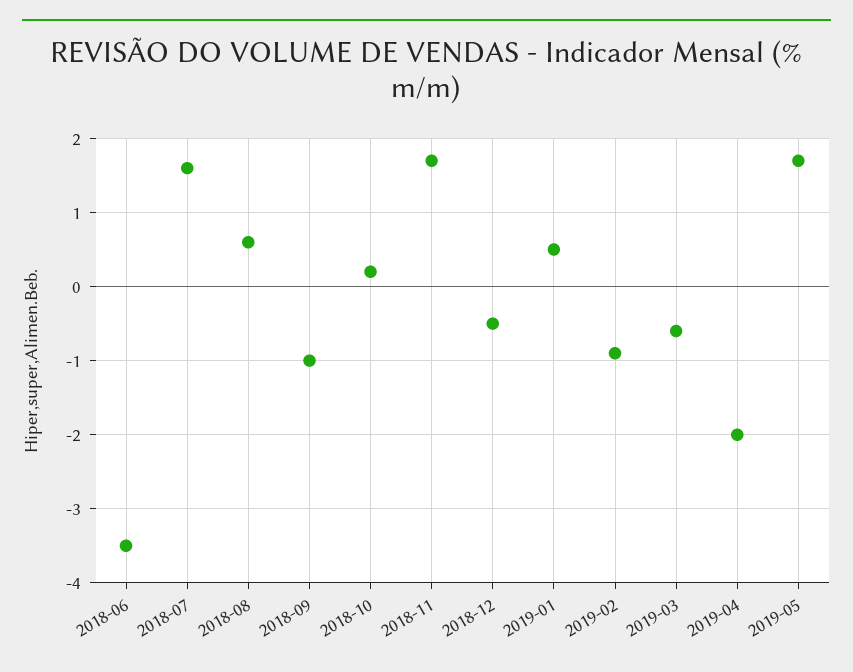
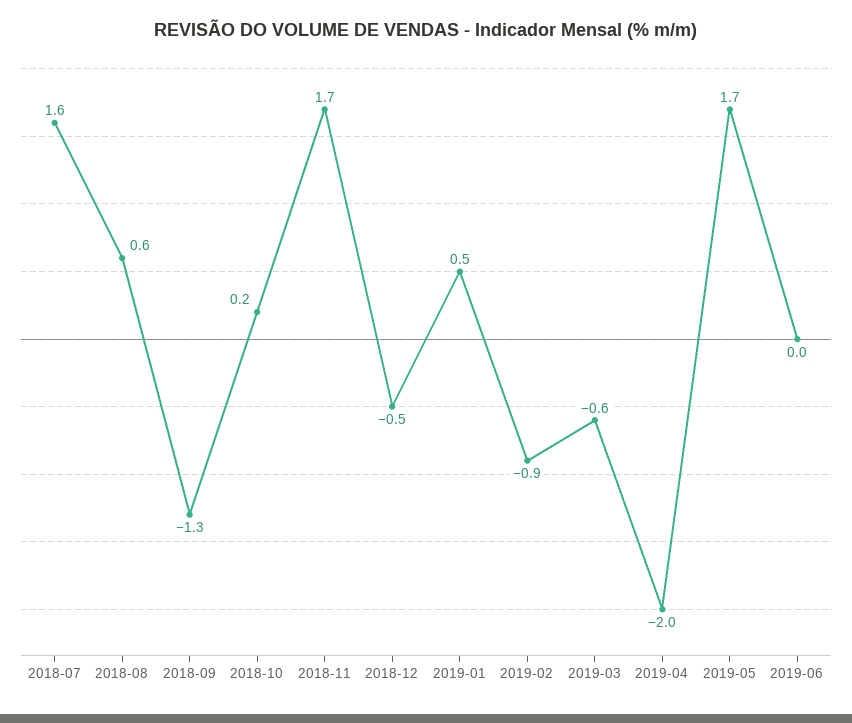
2018-06: -3.5 -> none
2018-09: -1 -> -1.3
2019-06: none -> 0

